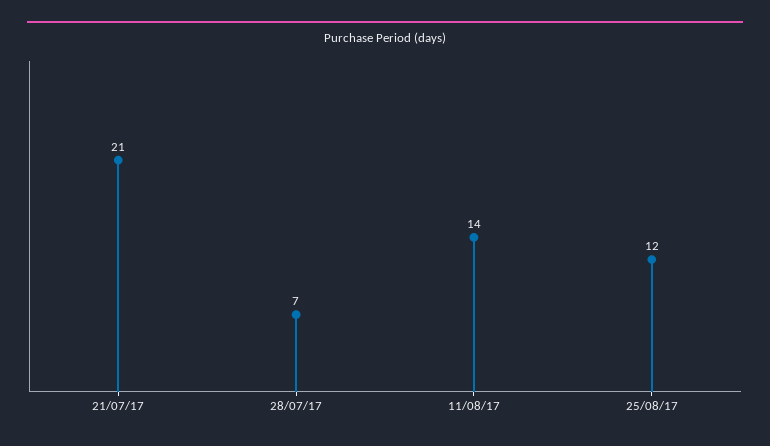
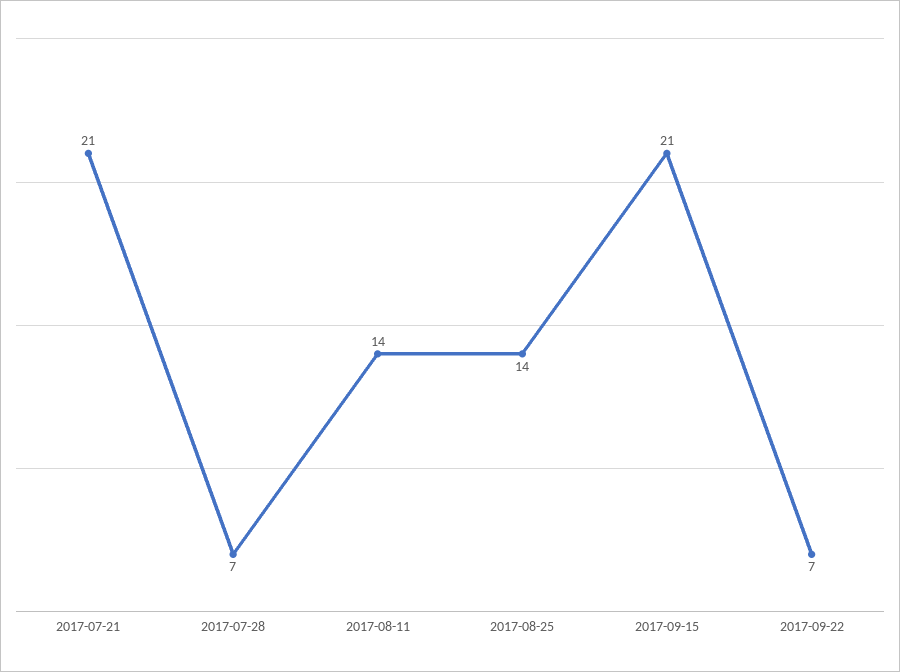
25/08/17: 12 -> 14
2017-09-15: none -> 21
2017-09-22: none -> 7

